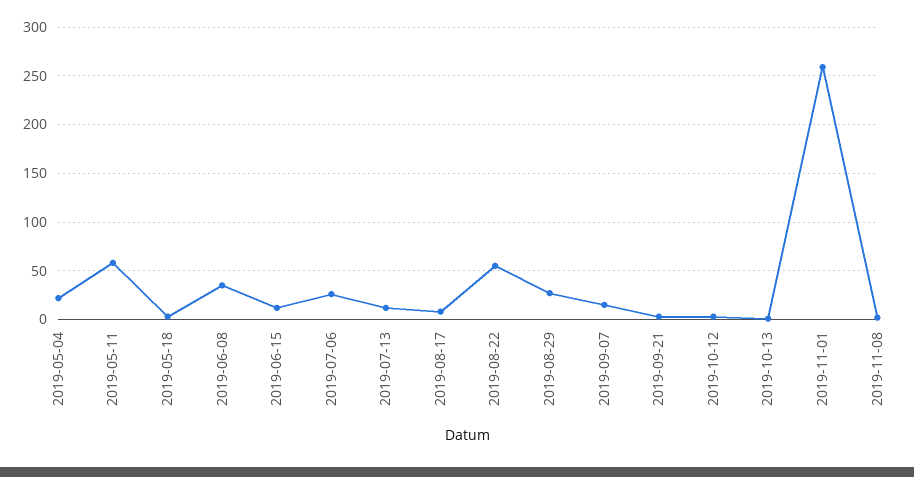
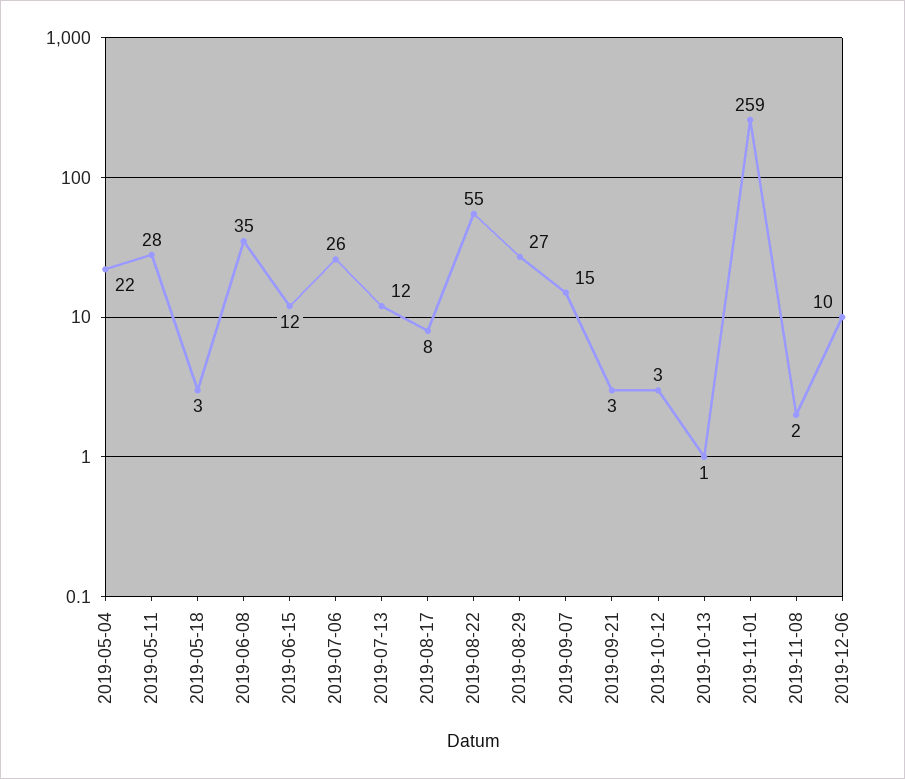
2019-05-11: 60 -> 28
2019-12-06: none -> 10

